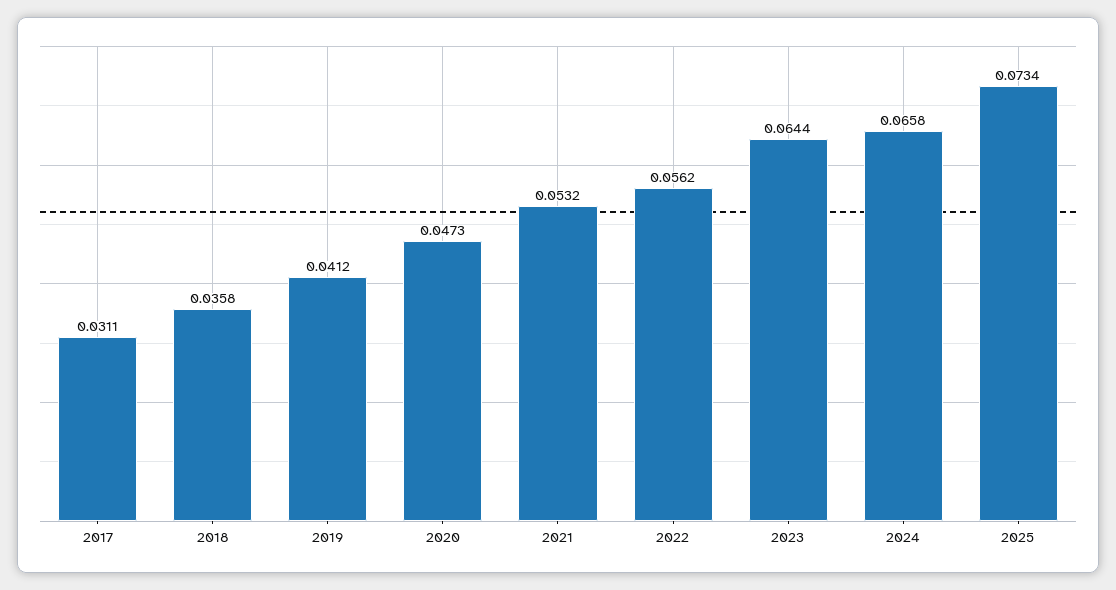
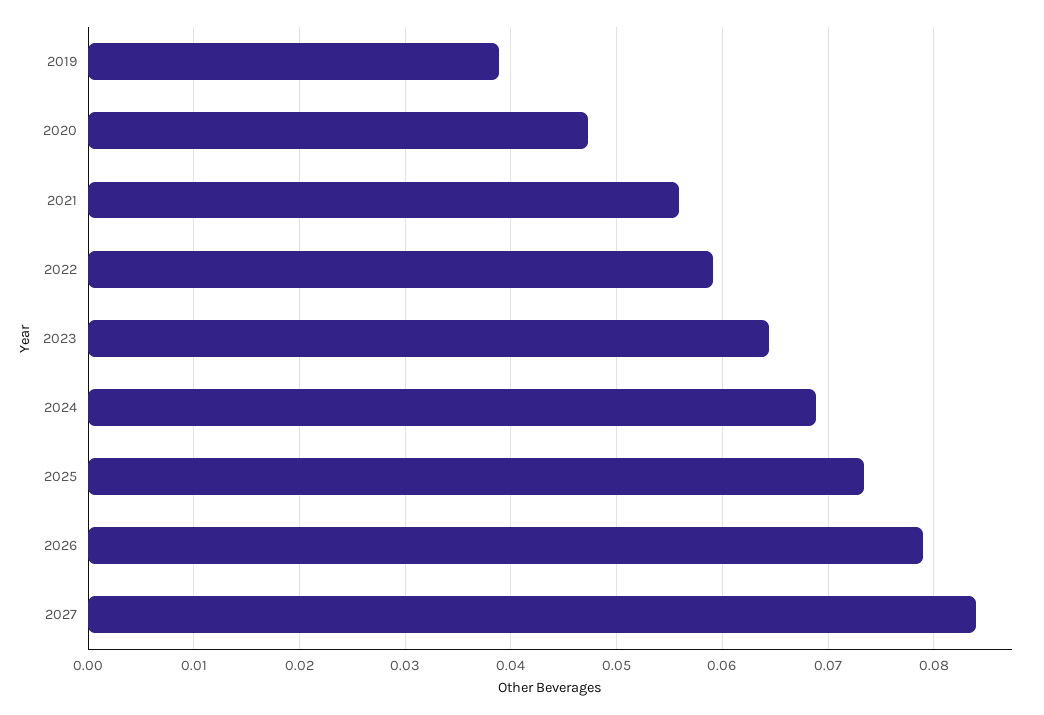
2017: 0.0311 -> none
2018: 0.0358 -> none
2019: 0.0412 -> 0.039
2021: 0.0532 -> 0.056
2022: 0.0562 -> 0.059
2024: 0.0658 -> 0.069
2026: none -> 0.079
2027: none -> 0.084

